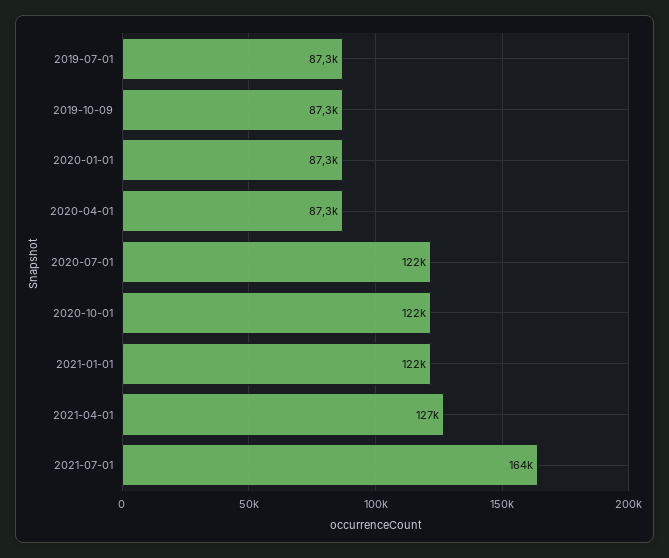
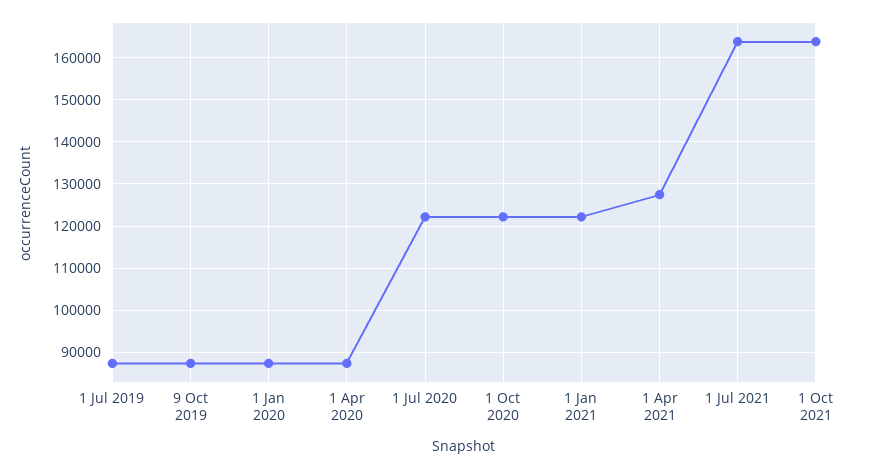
1 Oct 2021: none -> 164000

